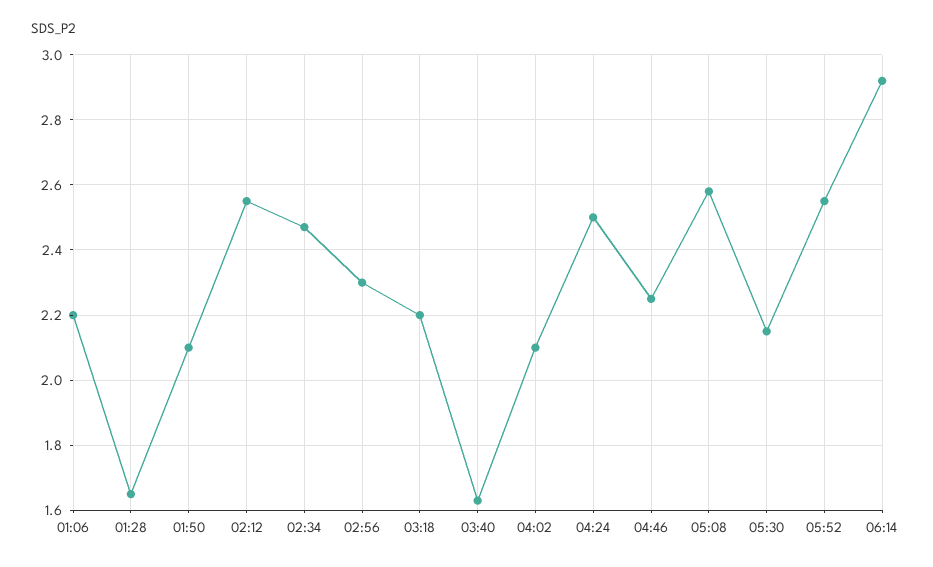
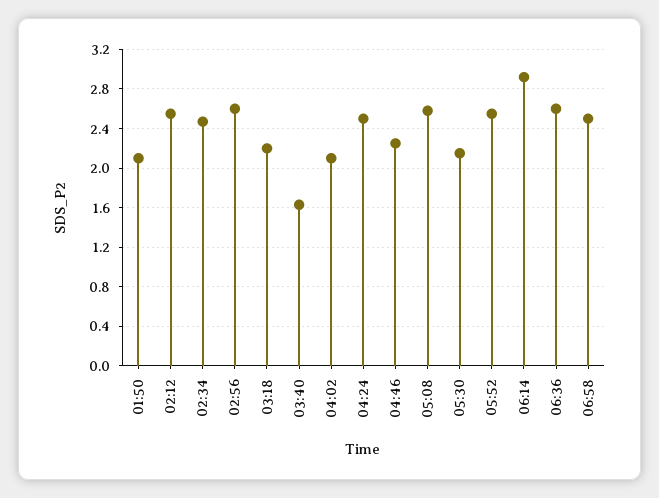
01:06: 2.2 -> none
01:28: 1.65 -> none
02:56: 2.3 -> 2.6
06:36: none -> 2.6
06:58: none -> 2.5

